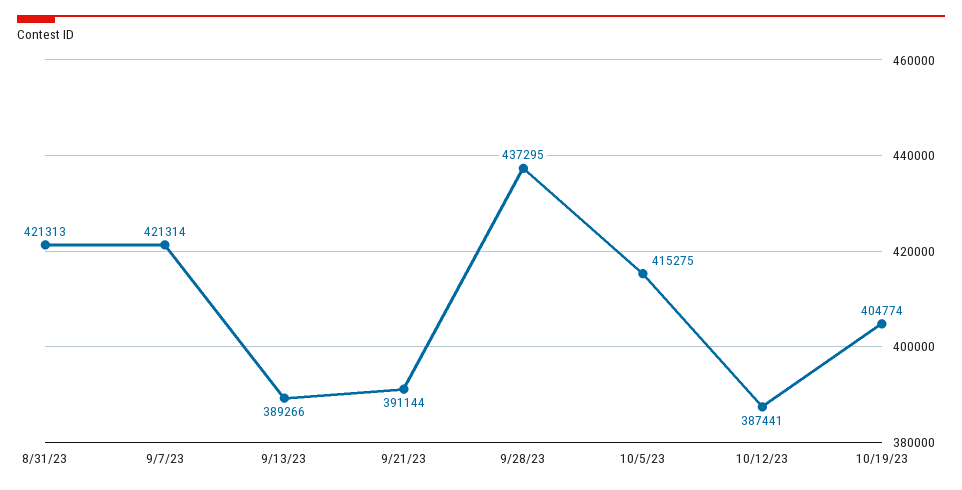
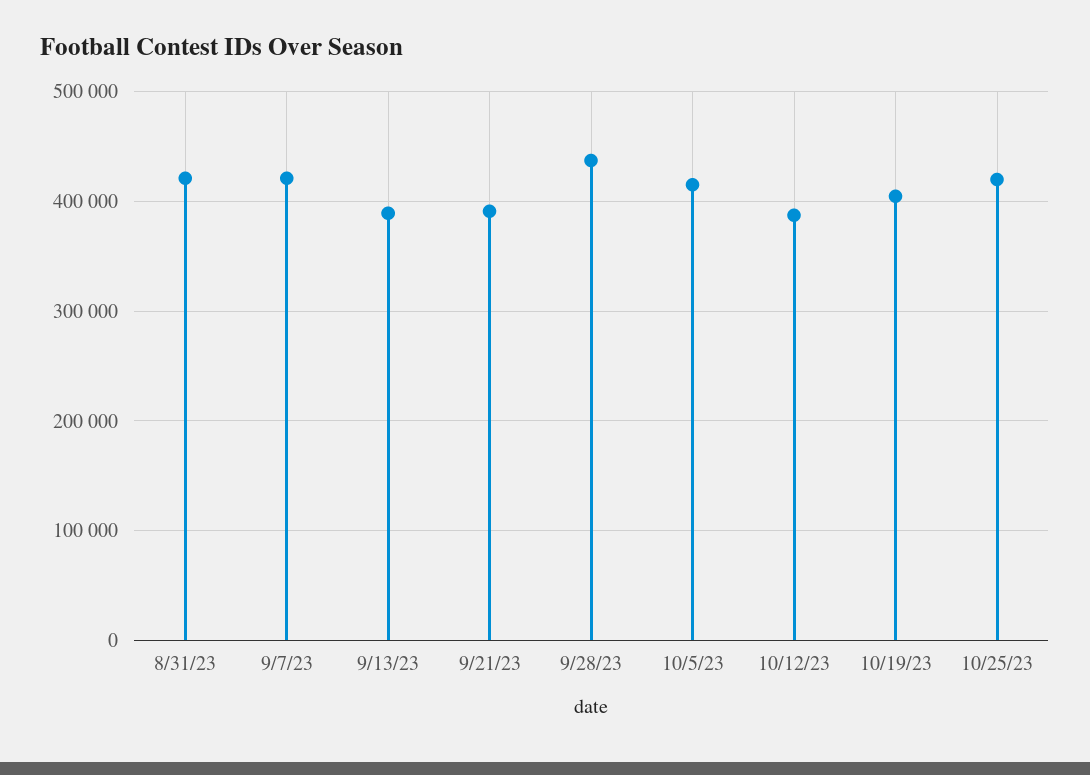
10/25/23: none -> 420000

